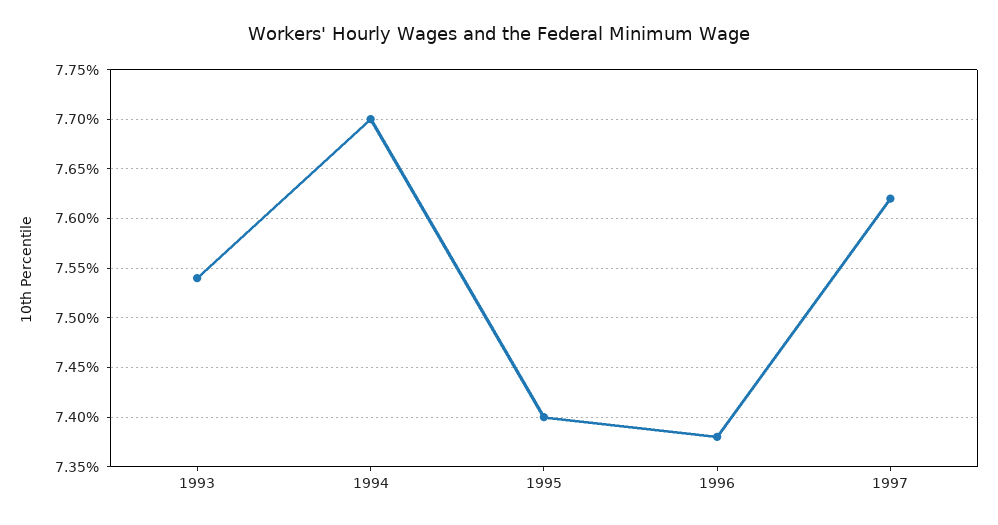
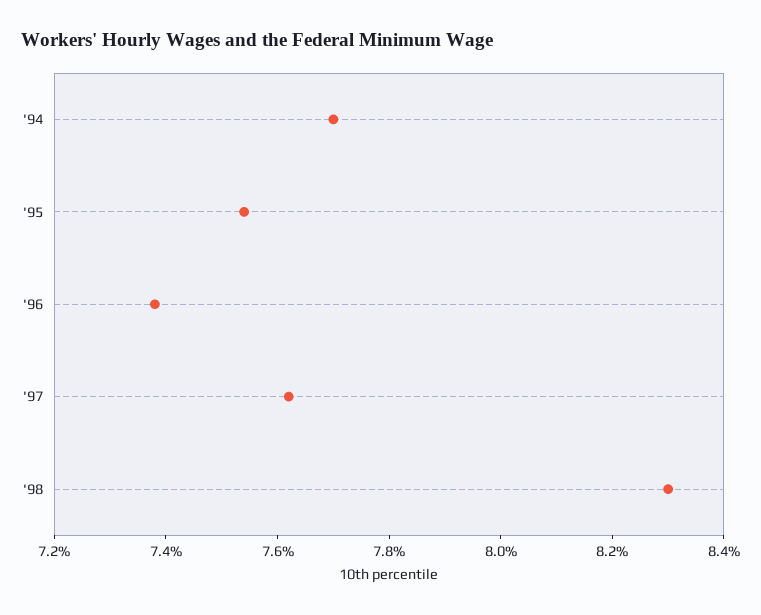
1993: 7.54 -> none
1995: 7.4 -> 7.55
'98: none -> 8.3

